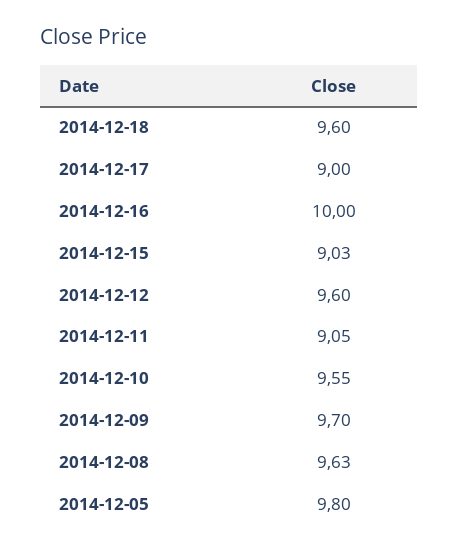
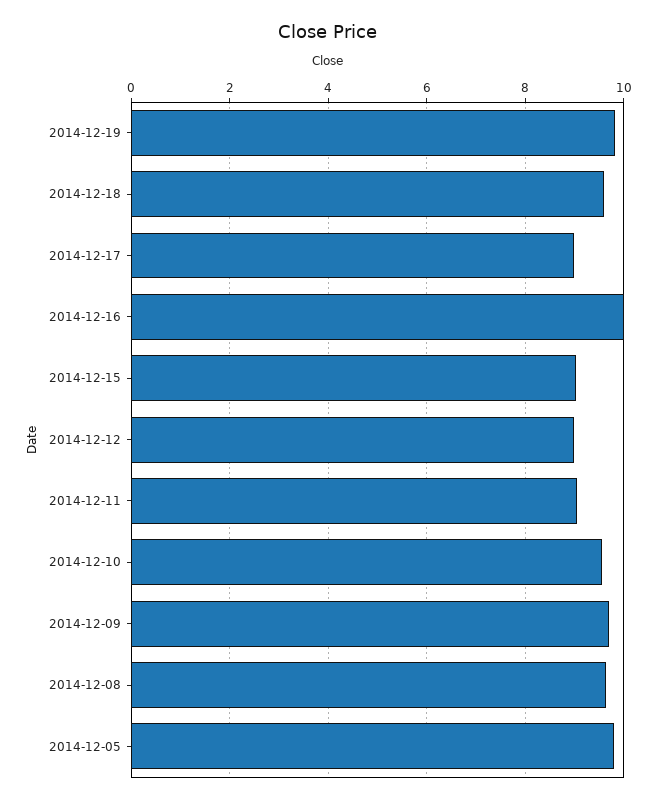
2014-12-12: 9.6 -> 9
2014-12-19: none -> 9.8

